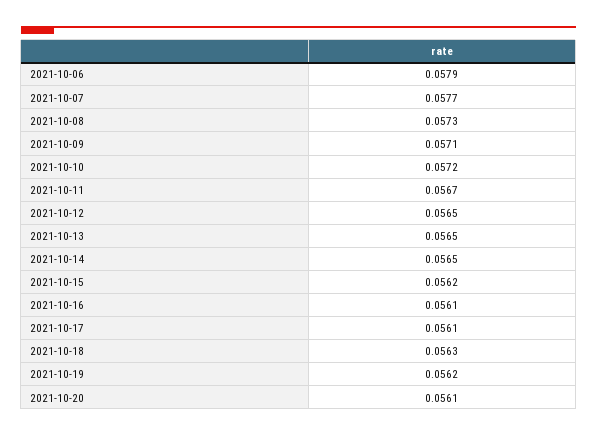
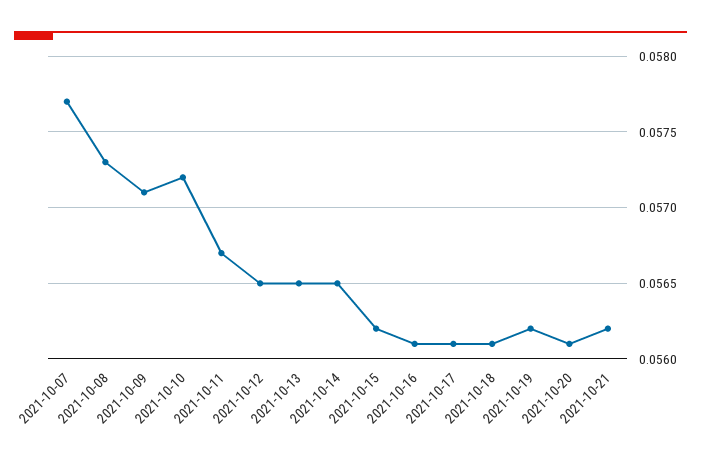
2021-10-06: 0.0579 -> none
2021-10-18: 0.0563 -> 0.0561
2021-10-21: none -> 0.0562

